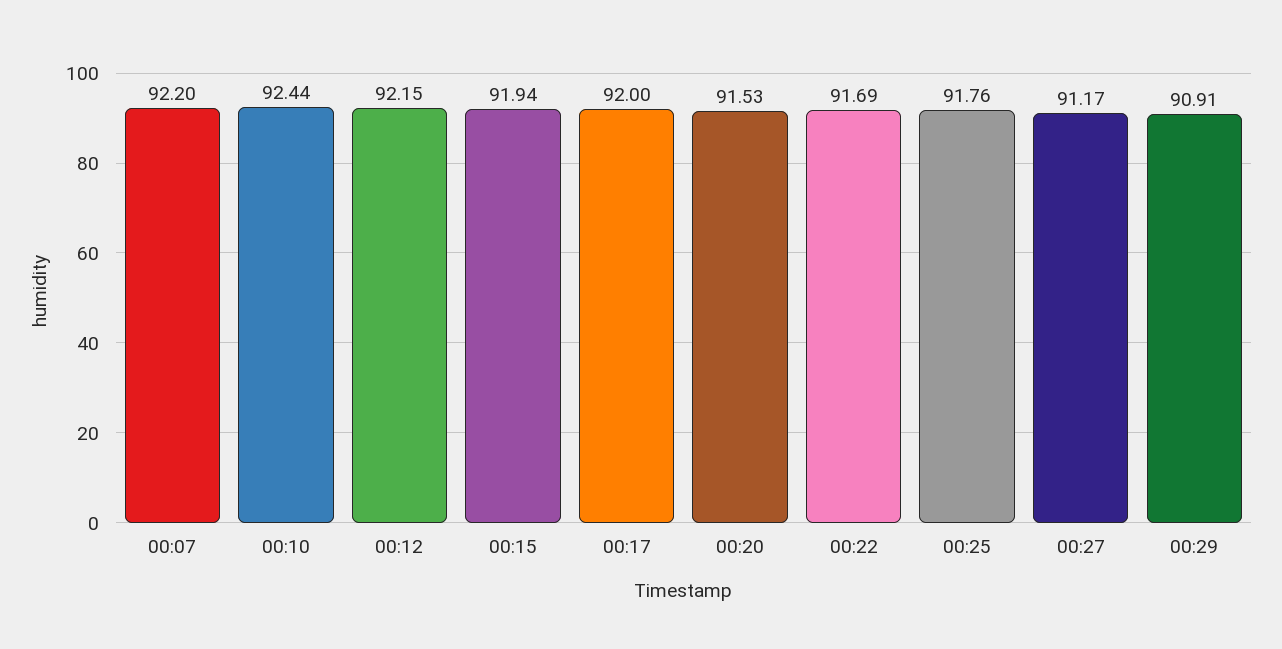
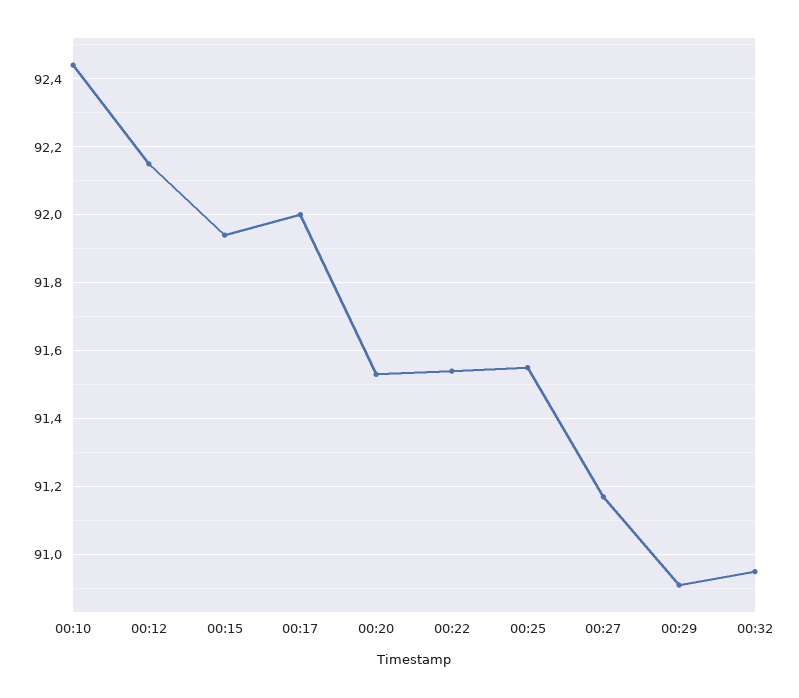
00:07: 92.2 -> none
00:22: 91.69 -> 91.55
00:25: 91.76 -> 91.55
00:32: none -> 90.95

